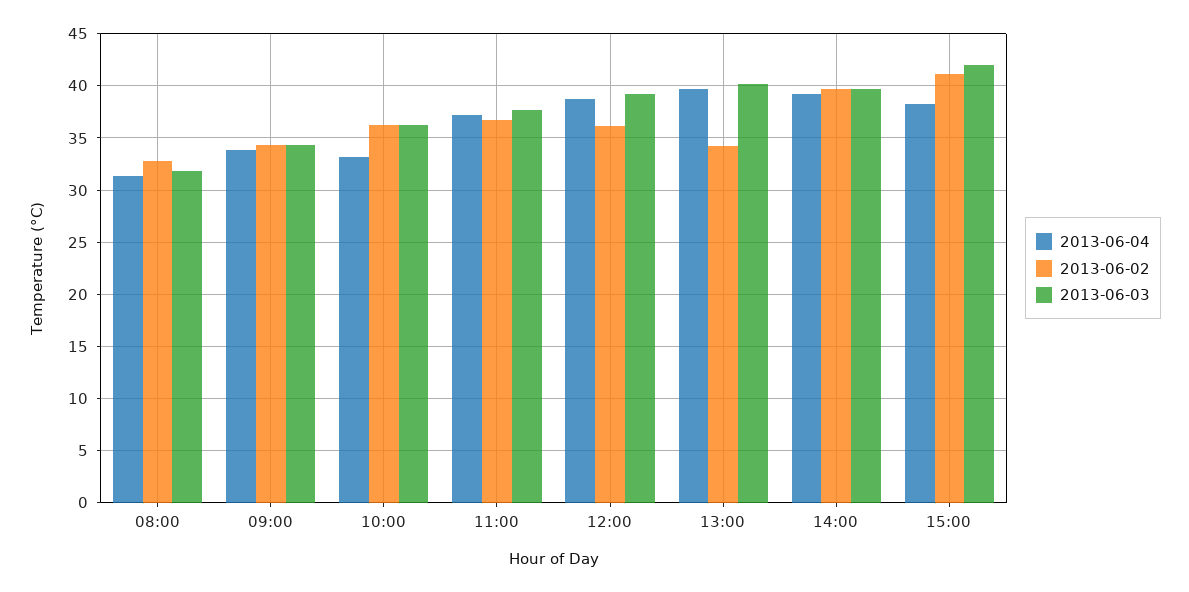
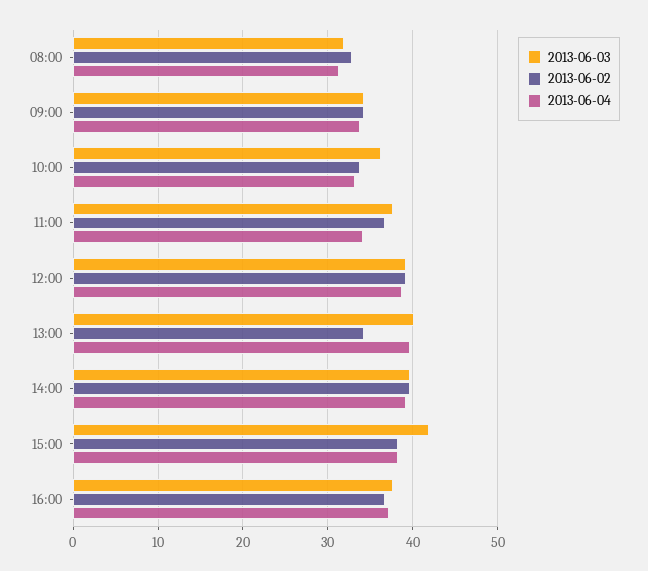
2013-06-02, 10:00: 36 -> 34
2013-06-04, 11:00: 37 -> 34
2013-06-02, 12:00: 36 -> 39
2013-06-02, 15:00: 41 -> 38
2013-06-03, 16:00: none -> 38
2013-06-02, 16:00: none -> 37
2013-06-04, 16:00: none -> 37

